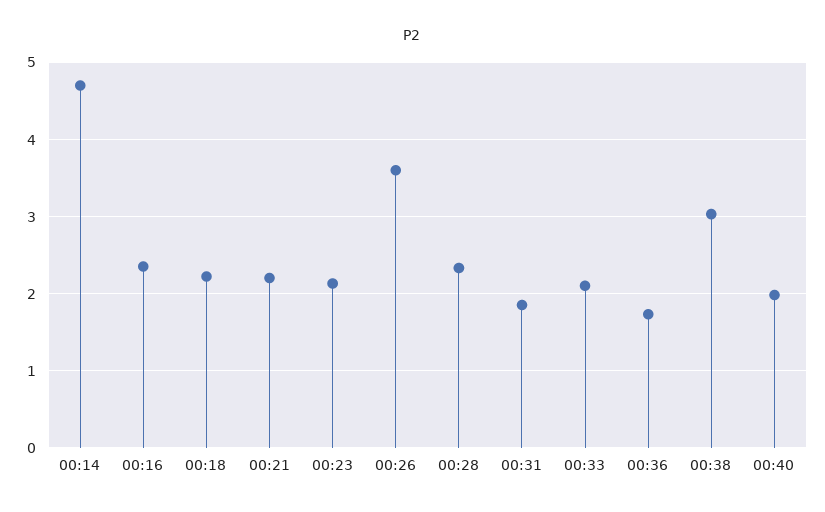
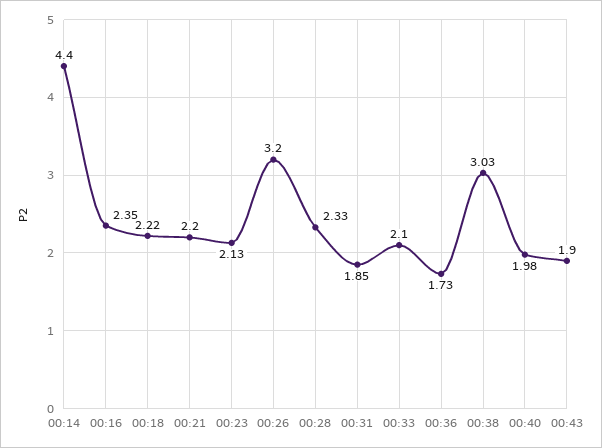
00:14: 4.7 -> 4.4
00:26: 3.6 -> 3.2
00:43: none -> 1.9

